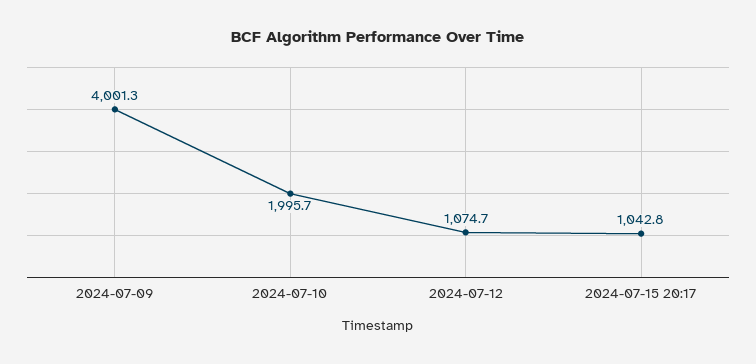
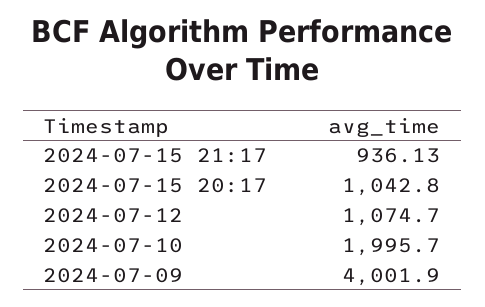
2024-07-09: 4001.3 -> 4001.9
2024-07-15 21:17: none -> 936.13

